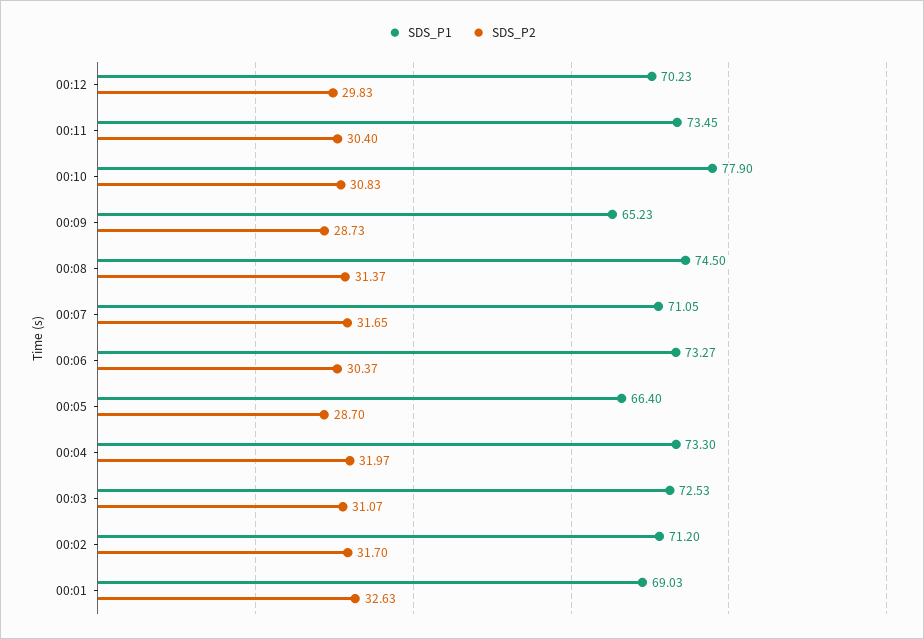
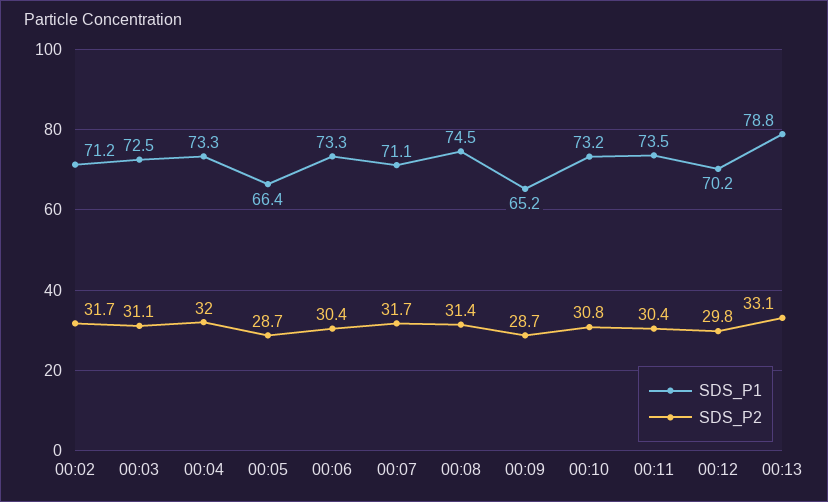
SDS_P1, 00:10: 77.9 -> 73.2
SDS_P1, 00:01: 69.03 -> none
SDS_P2, 00:01: 32.63 -> none
SDS_P1, 00:13: none -> 78.8
SDS_P2, 00:13: none -> 33.1

